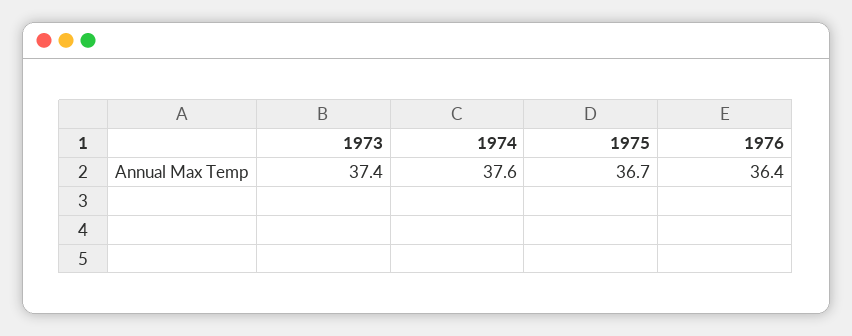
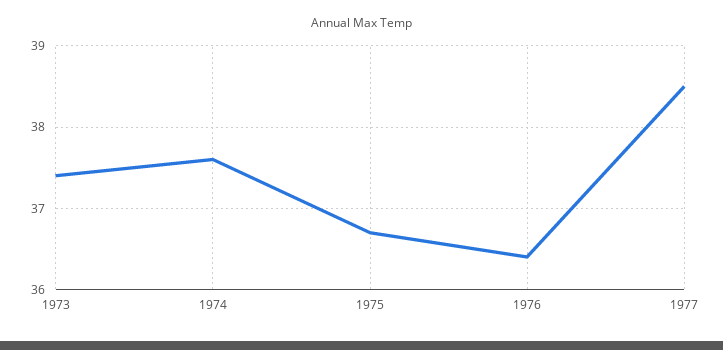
1977: none -> 38.5

